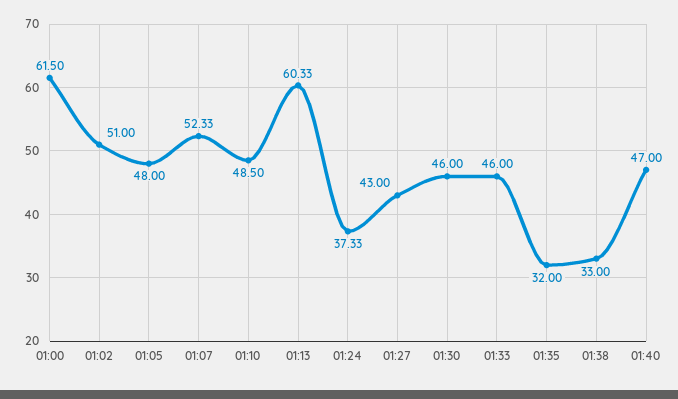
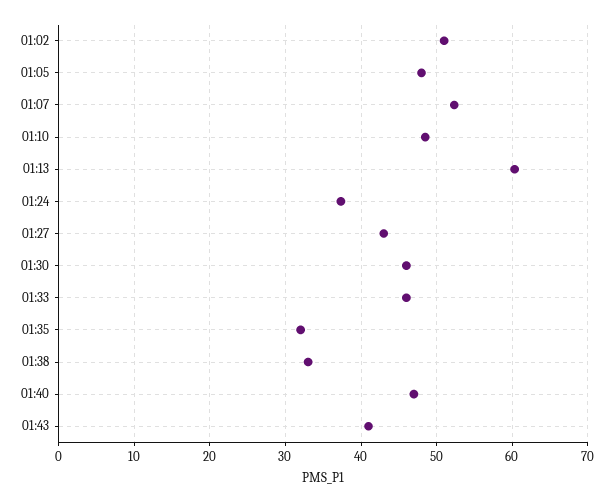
01:00: 61.5 -> none
01:43: none -> 41

